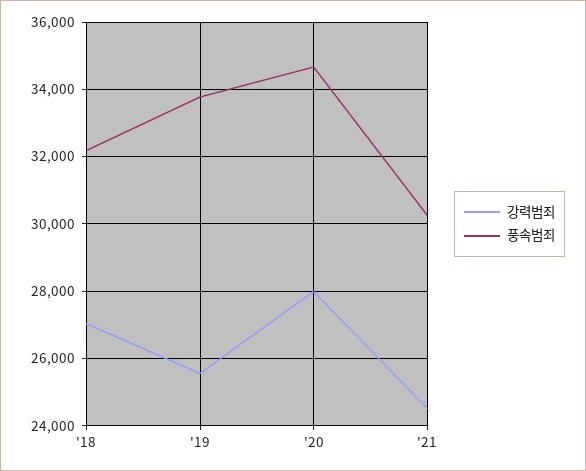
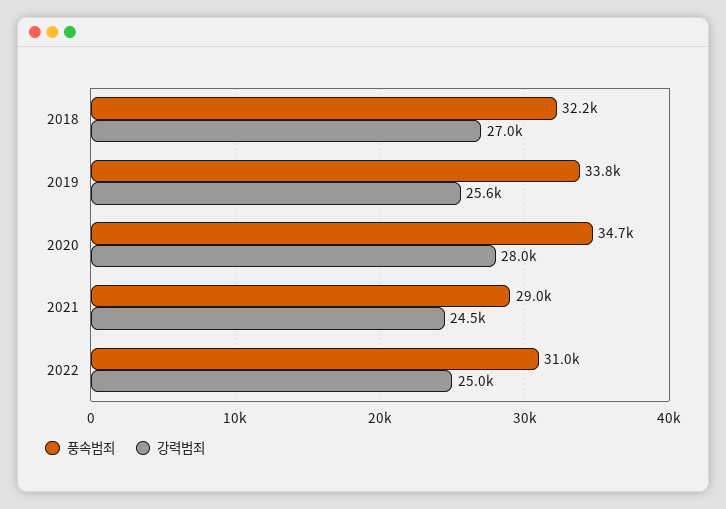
풍속범죄, '21: 30200 -> 29000
풍속범죄, 2022: none -> 31000
강력범죄, 2022: none -> 25000

